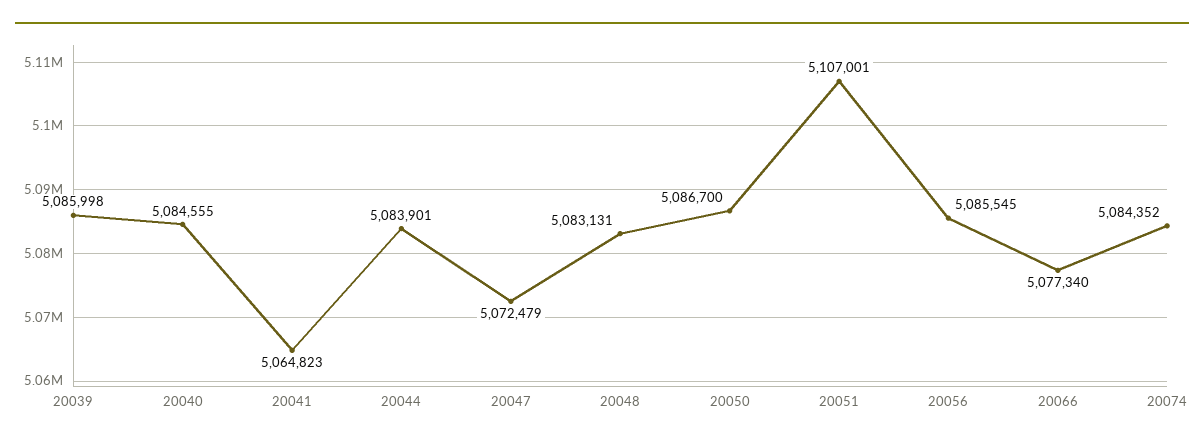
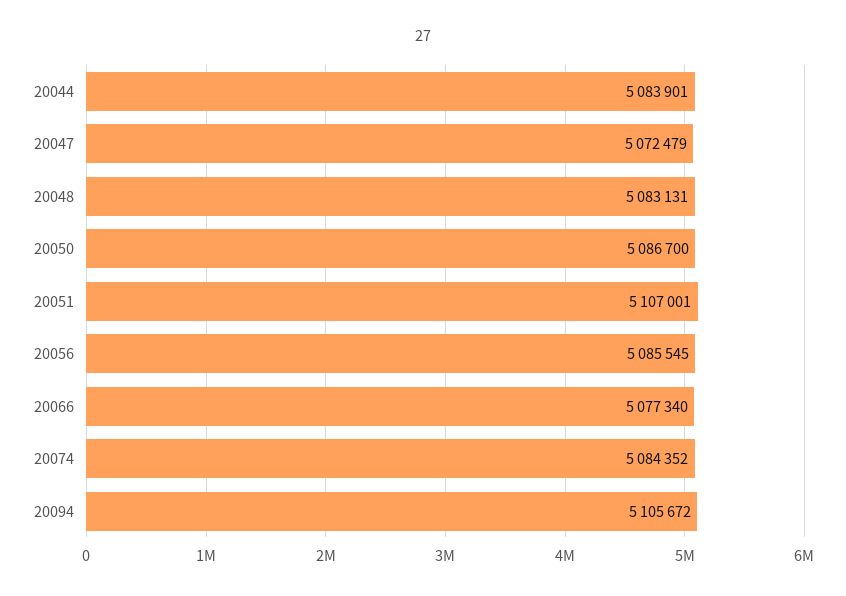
20039: 5085998 -> none
20040: 5084555 -> none
20041: 5064823 -> none
20094: none -> 5105672

